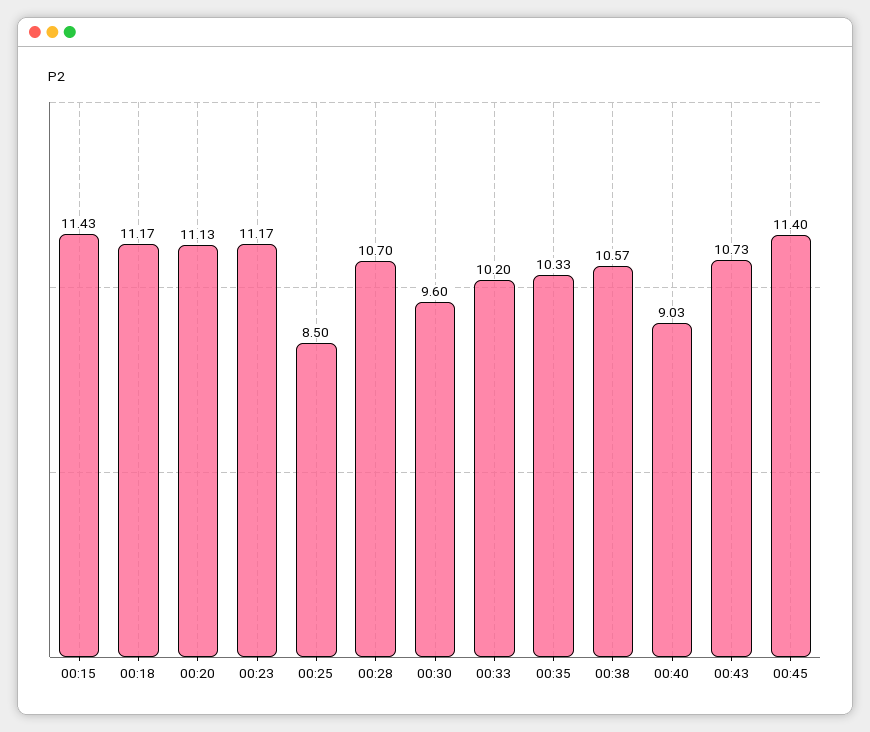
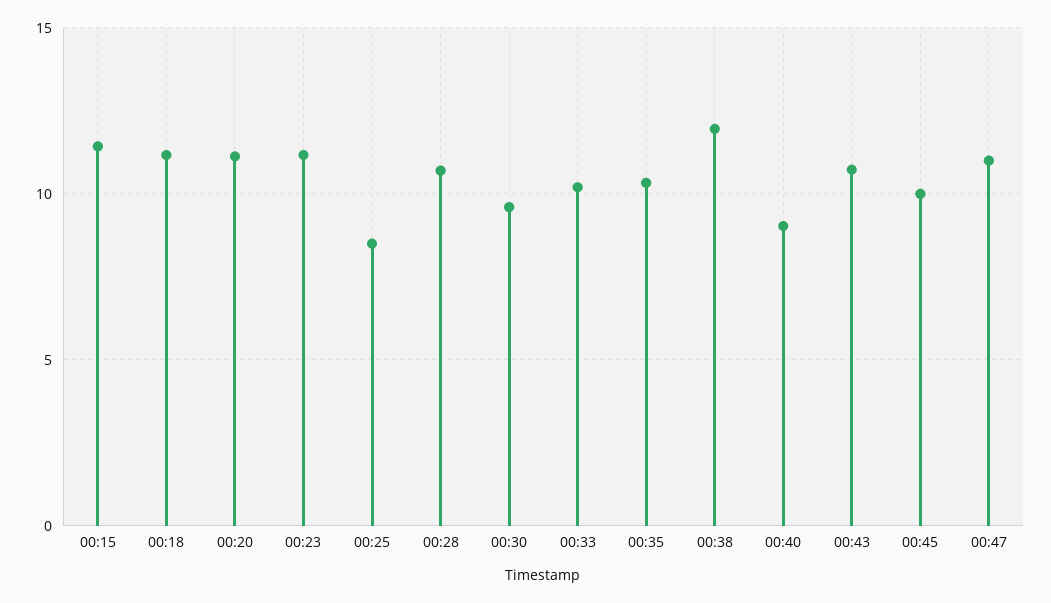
00:38: 10.57 -> 12
00:45: 11.4 -> 10
00:47: none -> 11

